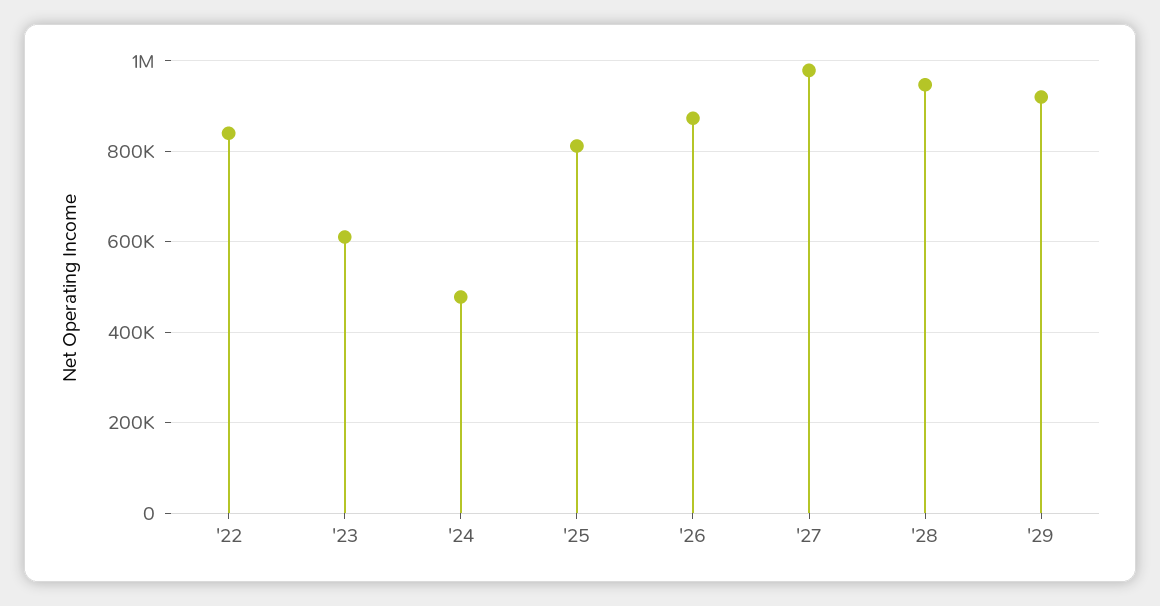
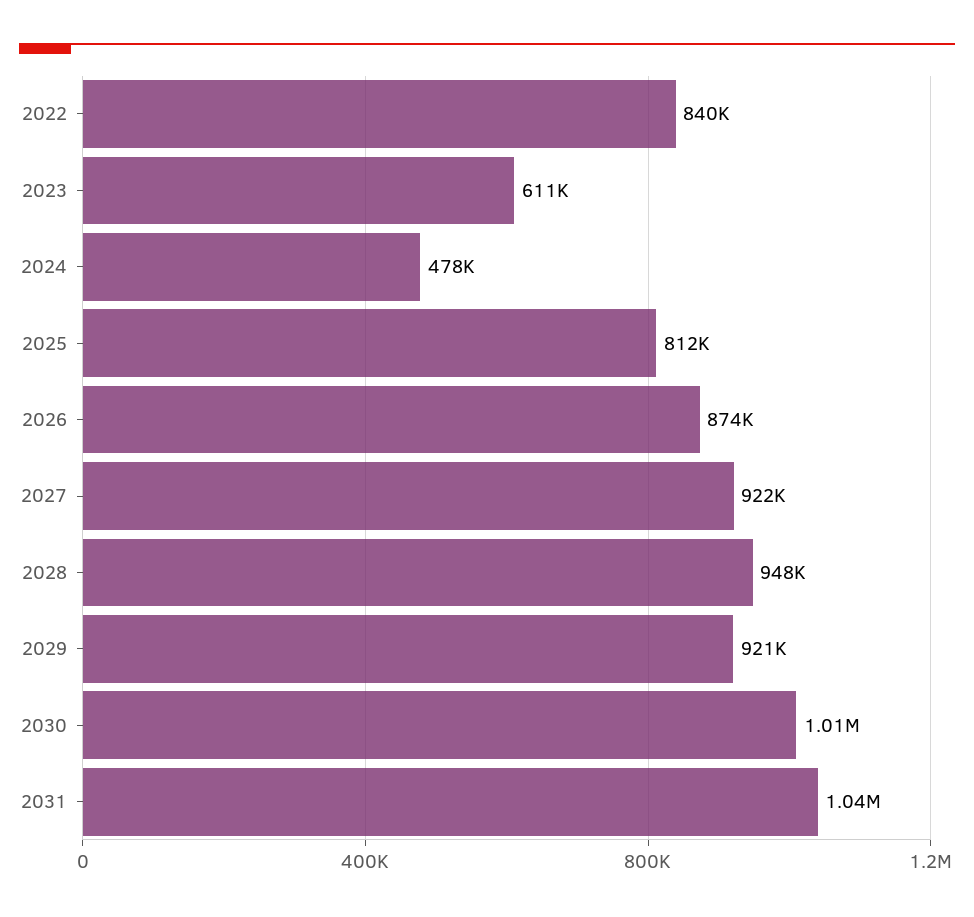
'27: 980000 -> 922000
2030: none -> 1010000
2031: none -> 1040000

